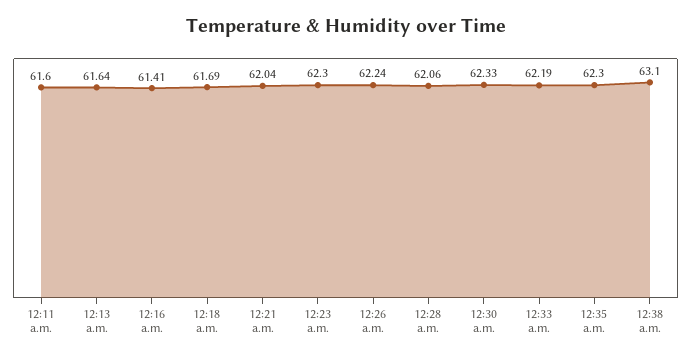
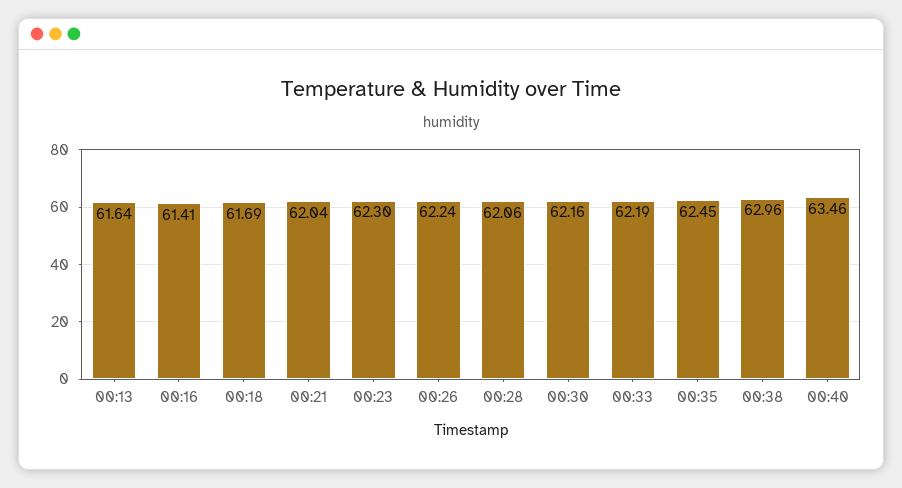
12:11 a.m.: 61.6 -> none
12:30 a.m.: 62.33 -> 62.16
12:35 a.m.: 62.3 -> 62.45
12:38 a.m.: 63.1 -> 62.96
00:40: none -> 63.46

